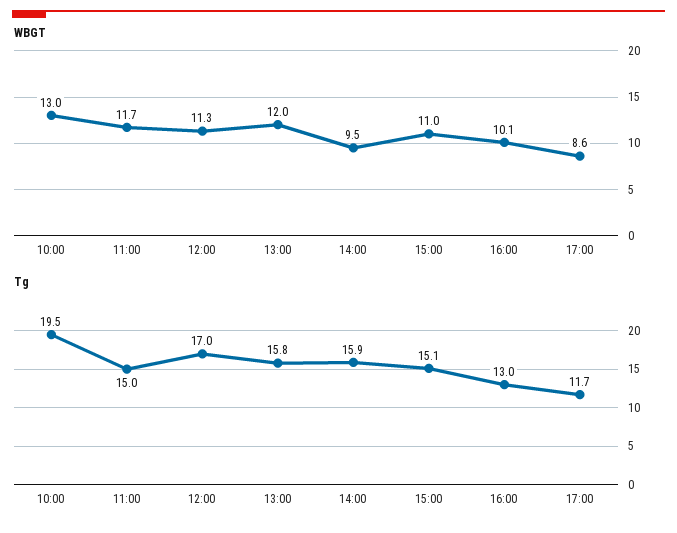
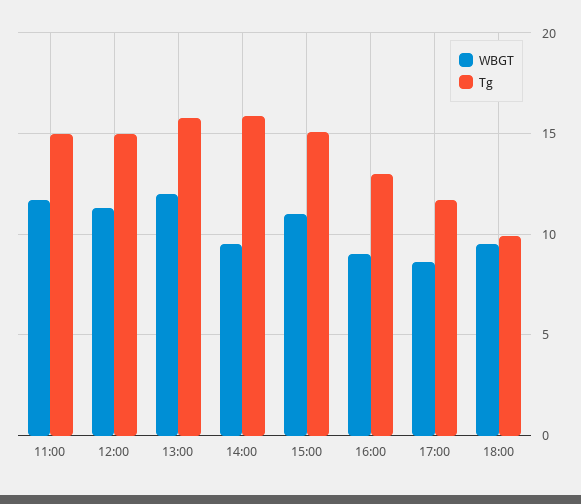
WBGT, 10:00: 13 -> none
WBGT, 16:00: 10.1 -> 9
Tg, 10:00: 19.5 -> none
Tg, 12:00: 17 -> 15
WBGT, 18:00: none -> 9.5
Tg, 18:00: none -> 10

